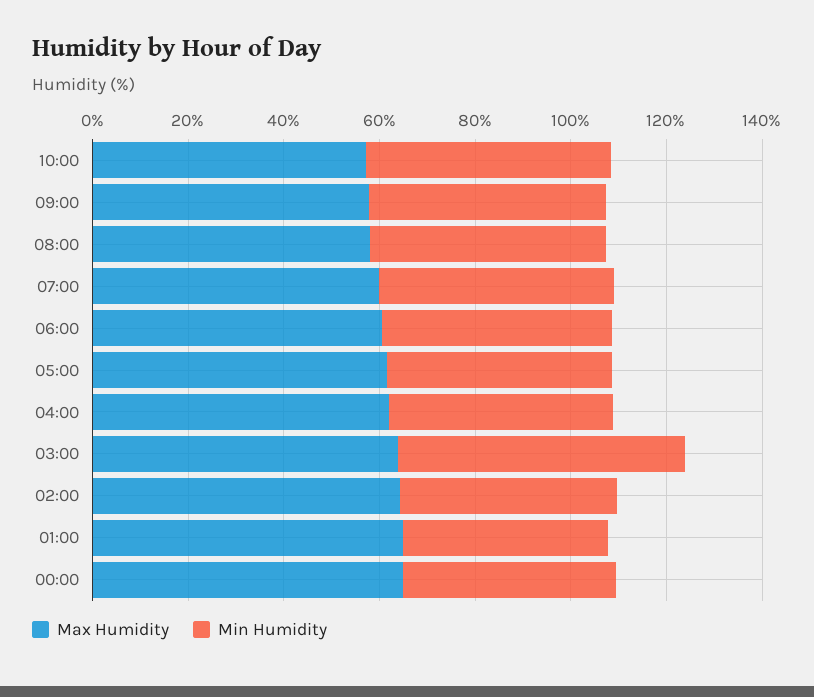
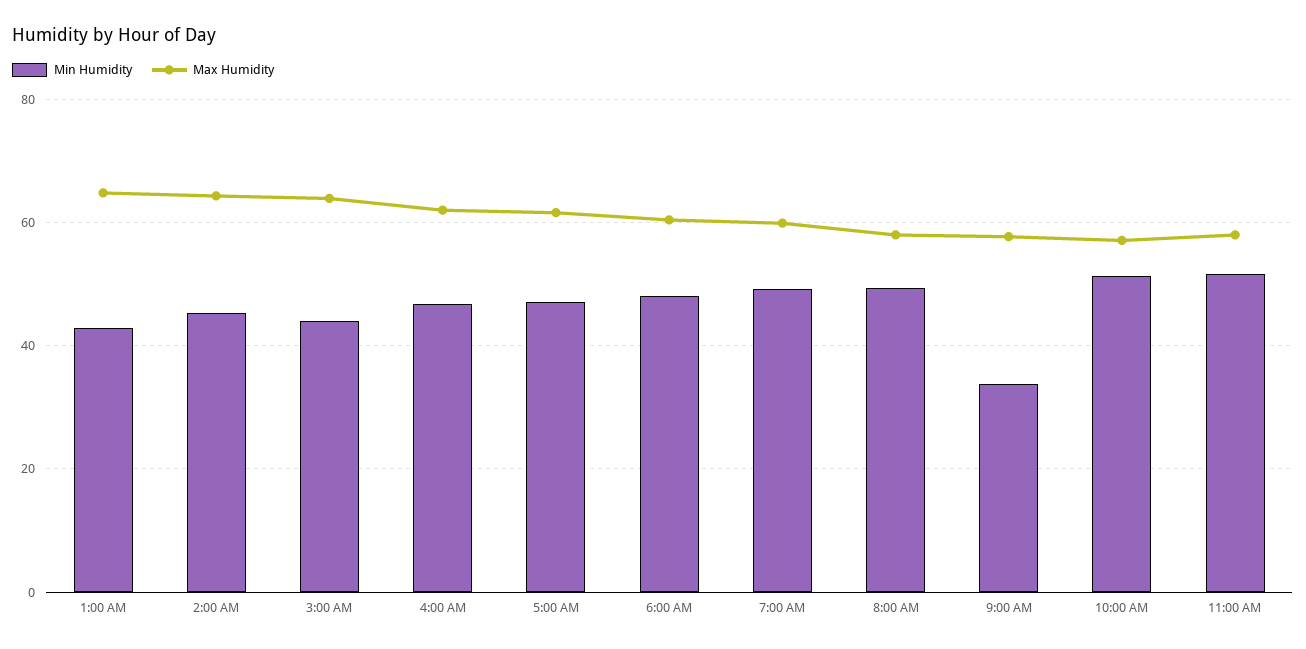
Min Humidity, 09:00: 50 -> 34
Min Humidity, 03:00: 60 -> 44
Max Humidity, 00:00: 65 -> none
Min Humidity, 00:00: 45 -> none
Min Humidity, 11:00 AM: none -> 52
Max Humidity, 11:00 AM: none -> 58

